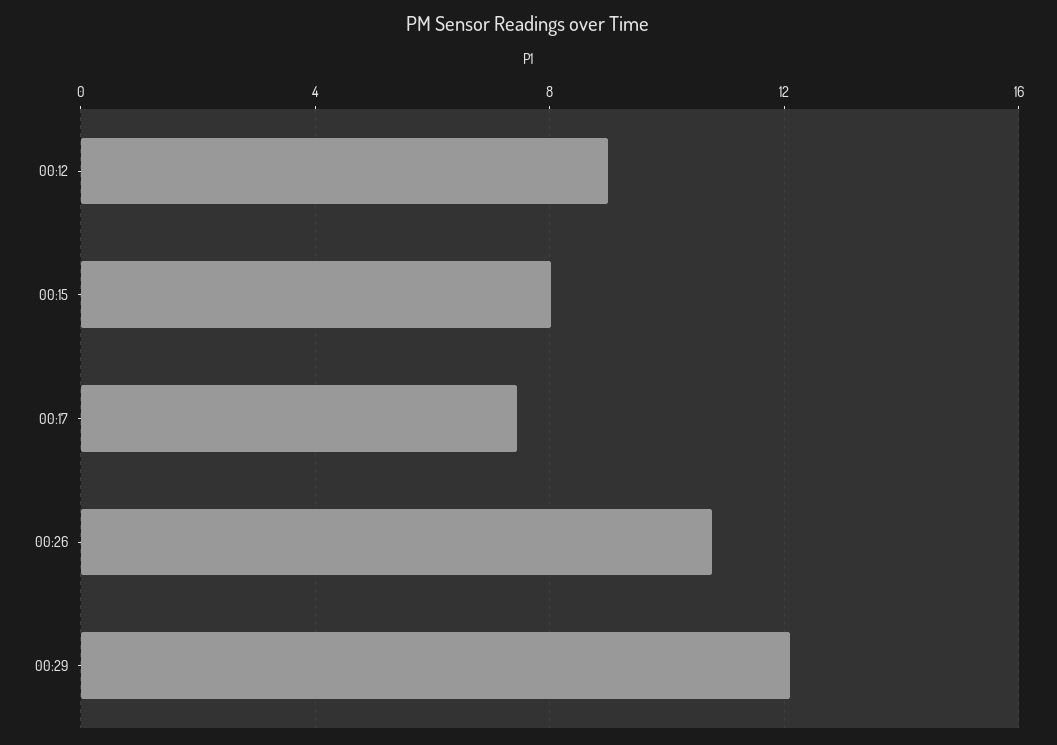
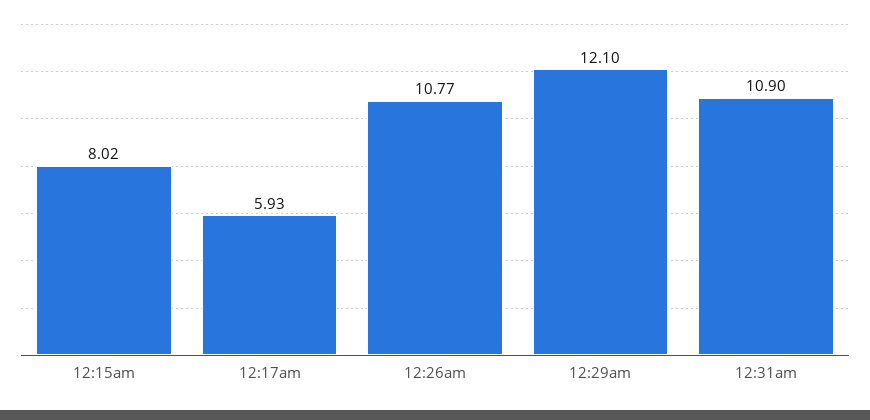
00:12: 9 -> none
00:17: 7.5 -> 5.93
12:31am: none -> 10.9

